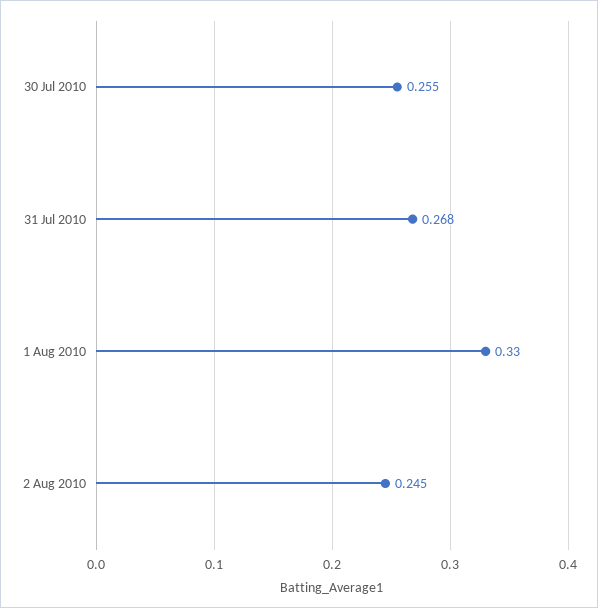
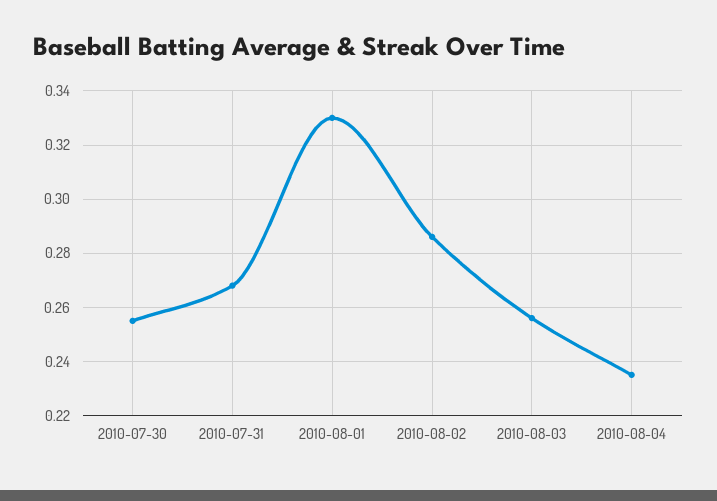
2 Aug 2010: 0.245 -> 0.285
2010-08-03: none -> 0.255
2010-08-04: none -> 0.235

